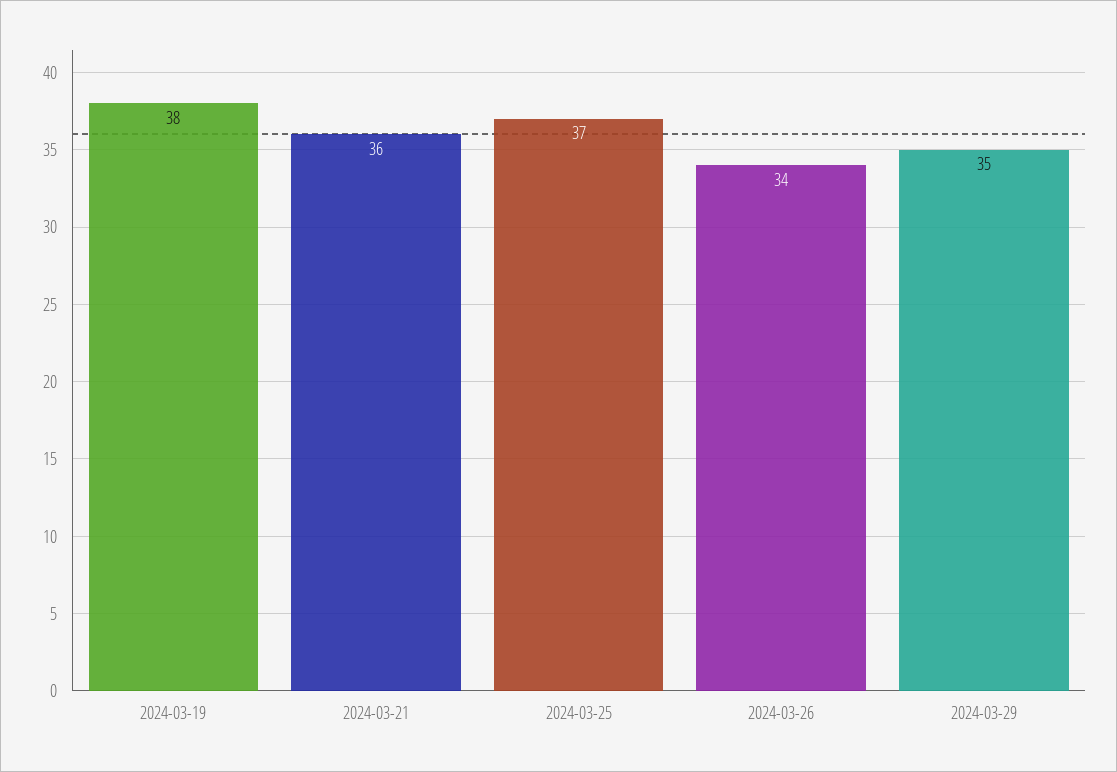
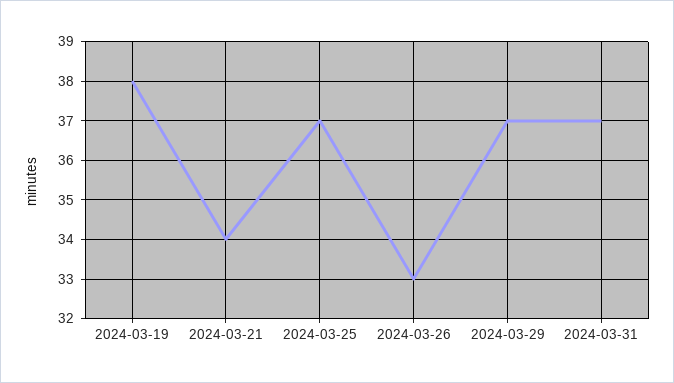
2024-03-21: 36 -> 34
2024-03-26: 34 -> 33
2024-03-29: 35 -> 37
2024-03-31: none -> 37

